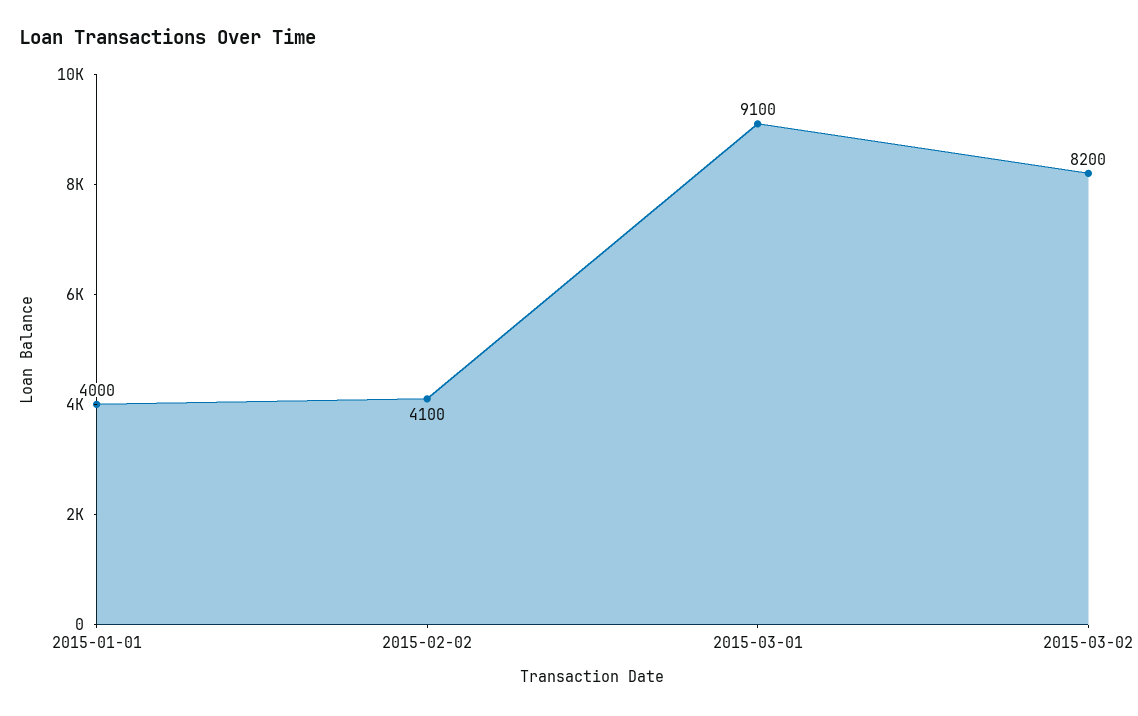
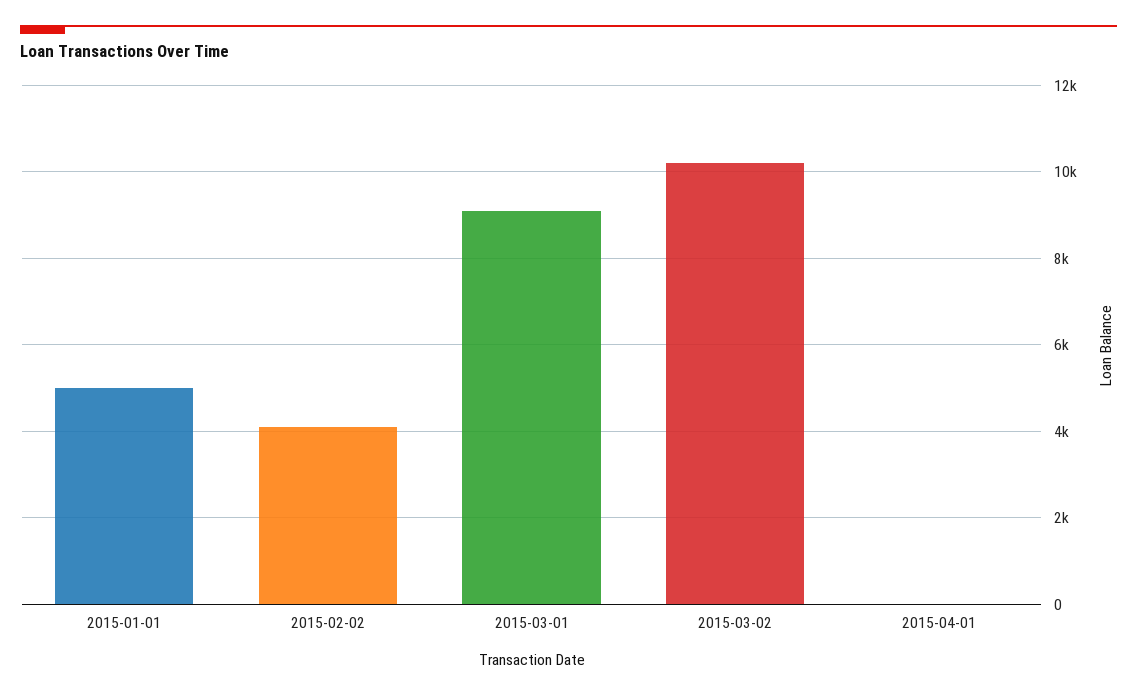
2015-01-01: 4000 -> 5000
2015-03-02: 8200 -> 10200
2015-04-01: none -> 0

